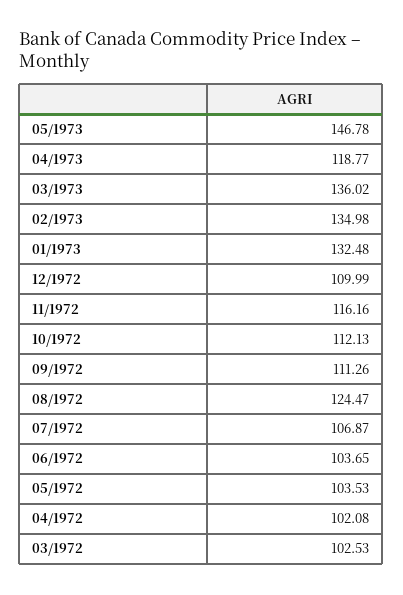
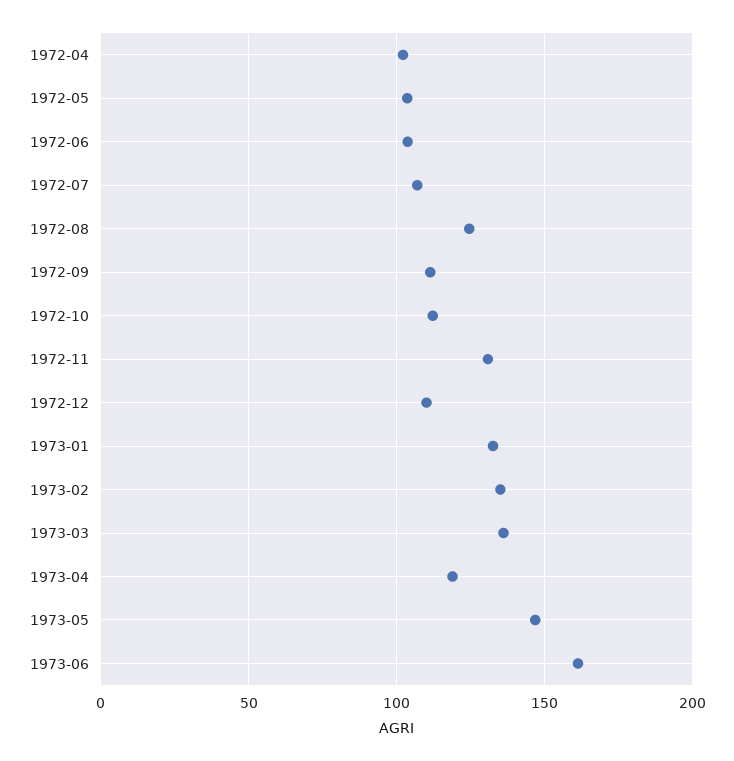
11/1972: 116.16 -> 130
03/1972: 102.53 -> none
1973-06: none -> 160

